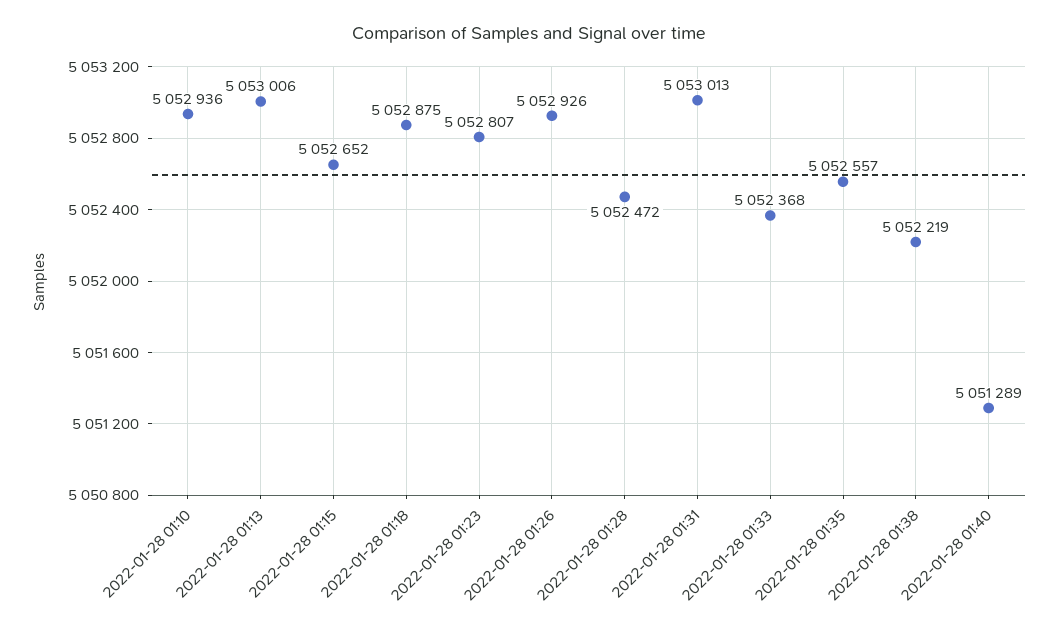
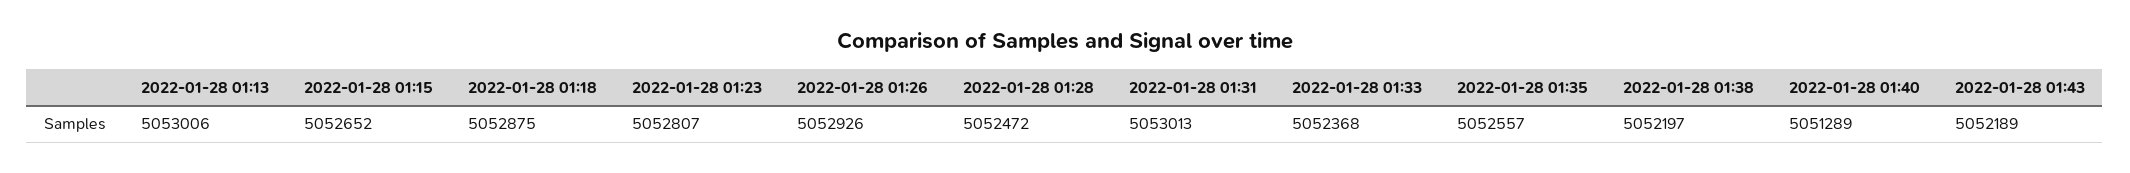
2022-01-28 01:10: 5052936 -> none
2022-01-28 01:38: 5052219 -> 5052197
2022-01-28 01:43: none -> 5052189

